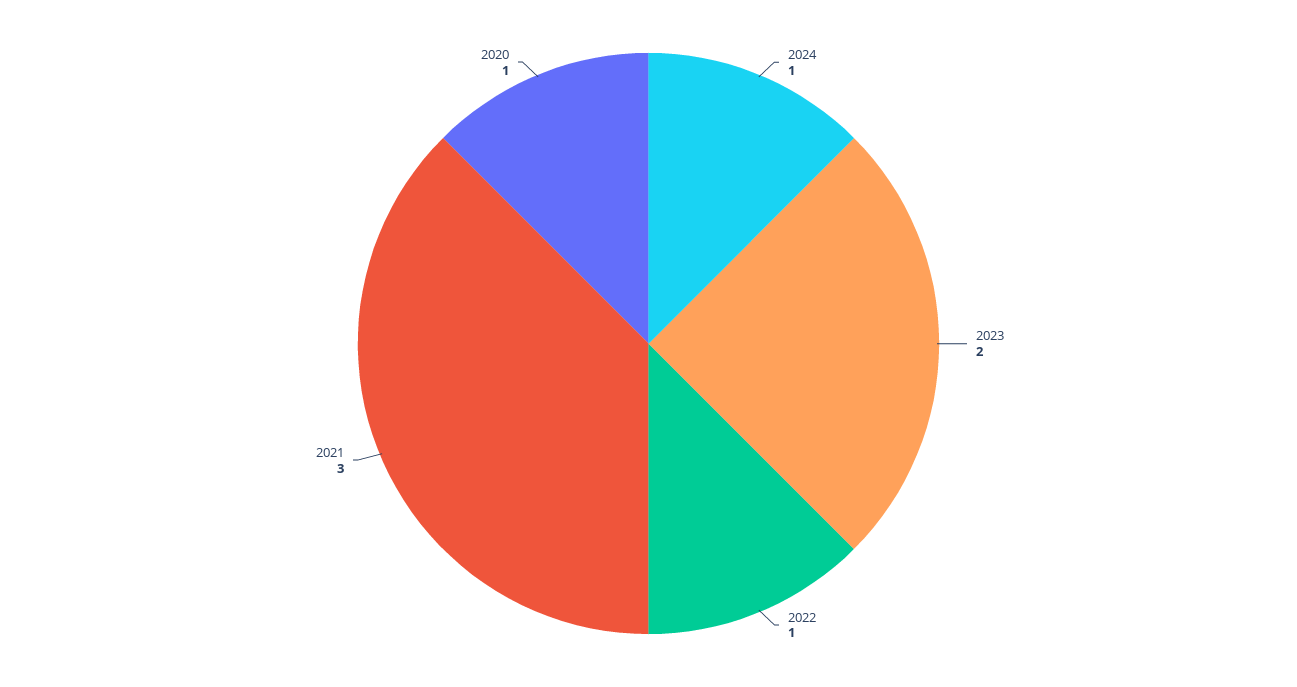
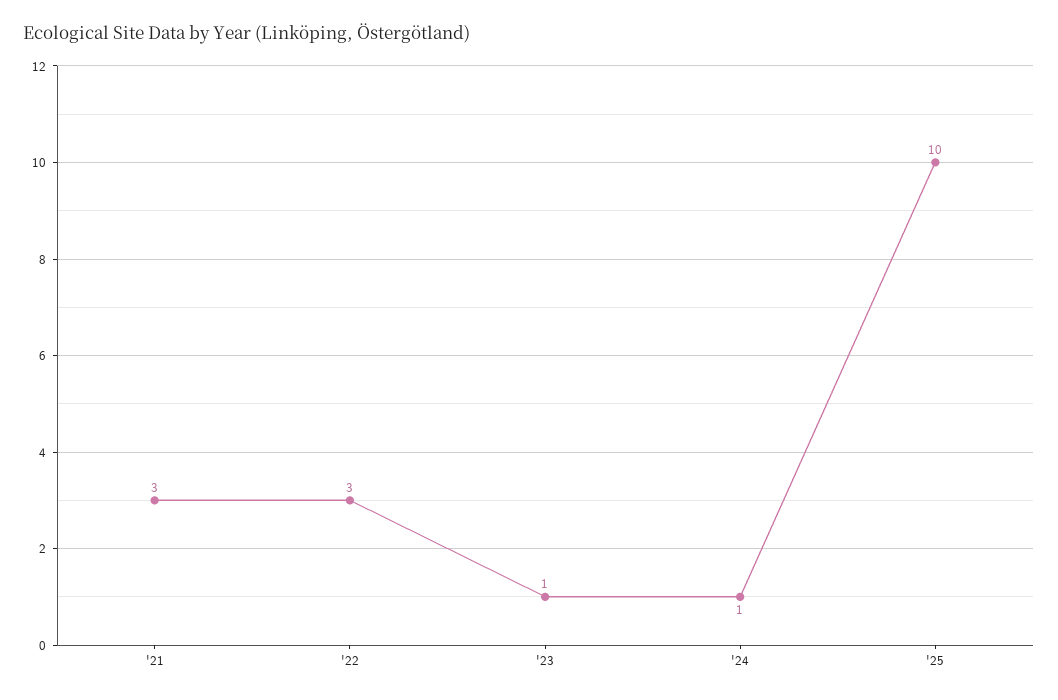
2023: 2 -> 1
2022: 1 -> 3
2020: 1 -> none
'25: none -> 10

